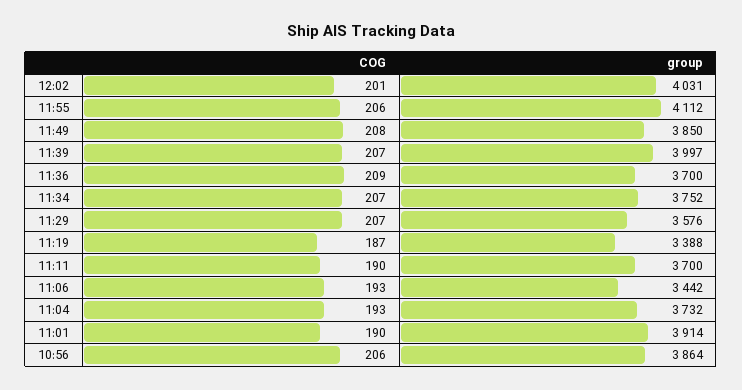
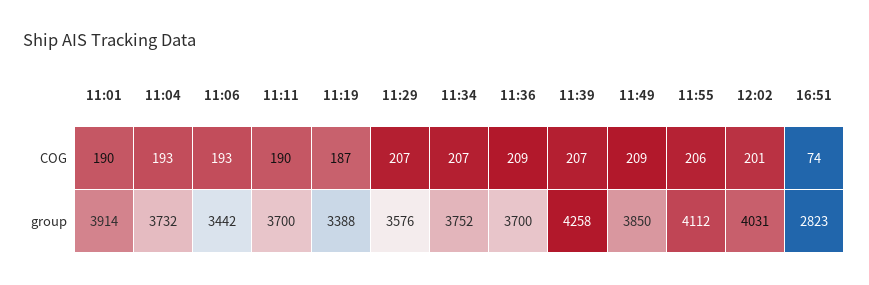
COG, 11:49: 208 -> 209
group, 11:39: 3997 -> 4258
COG, 10:56: 206 -> none
group, 10:56: 3864 -> none
COG, 16:51: none -> 74
group, 16:51: none -> 2823

